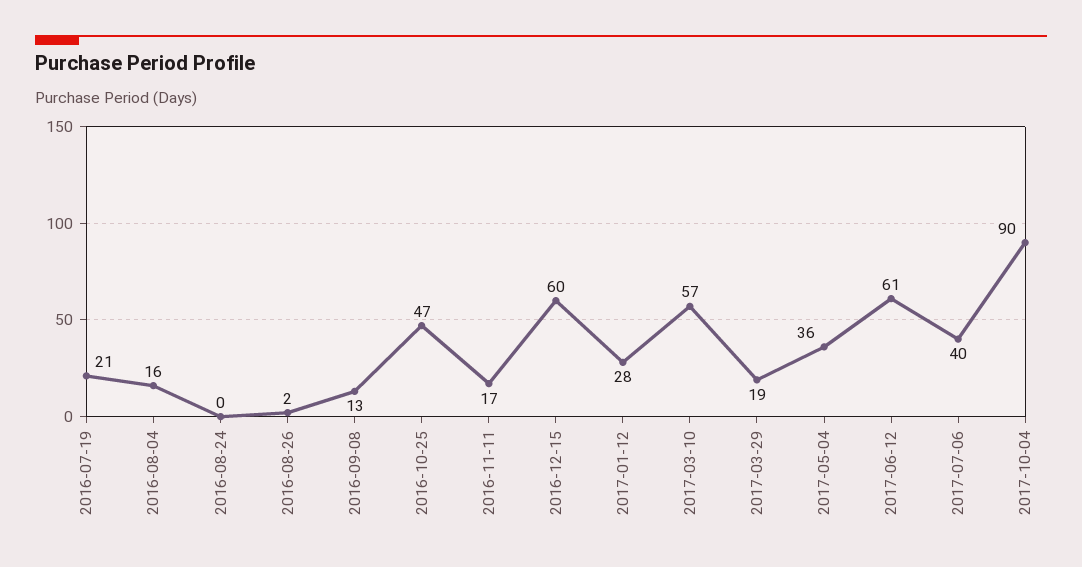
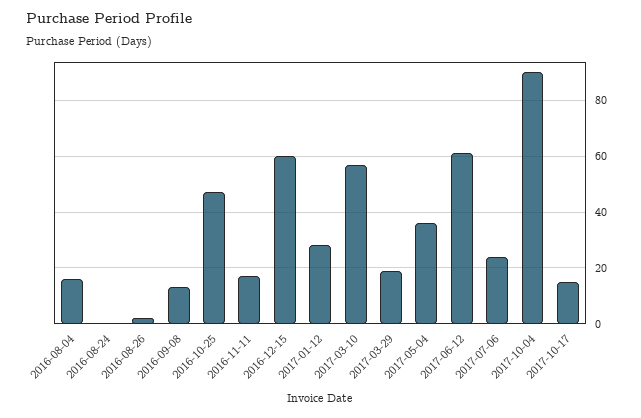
2016-07-19: 21 -> none
2017-07-06: 40 -> 25
2017-10-17: none -> 15

